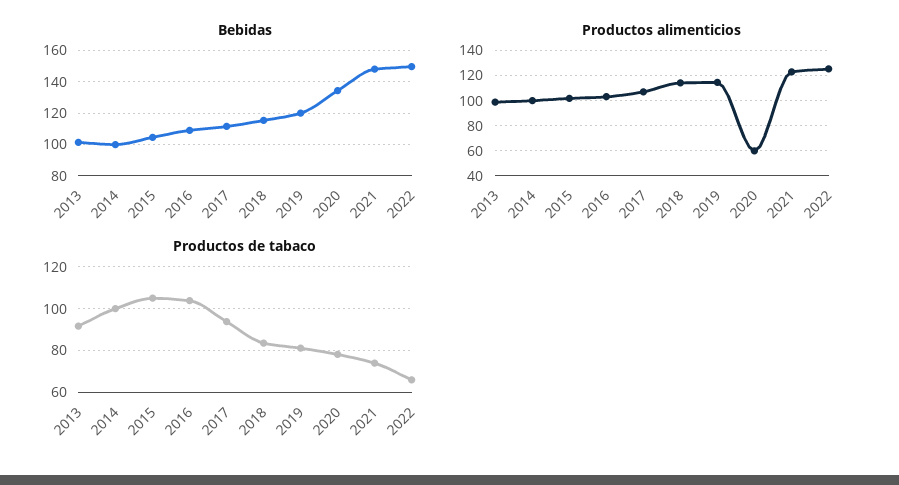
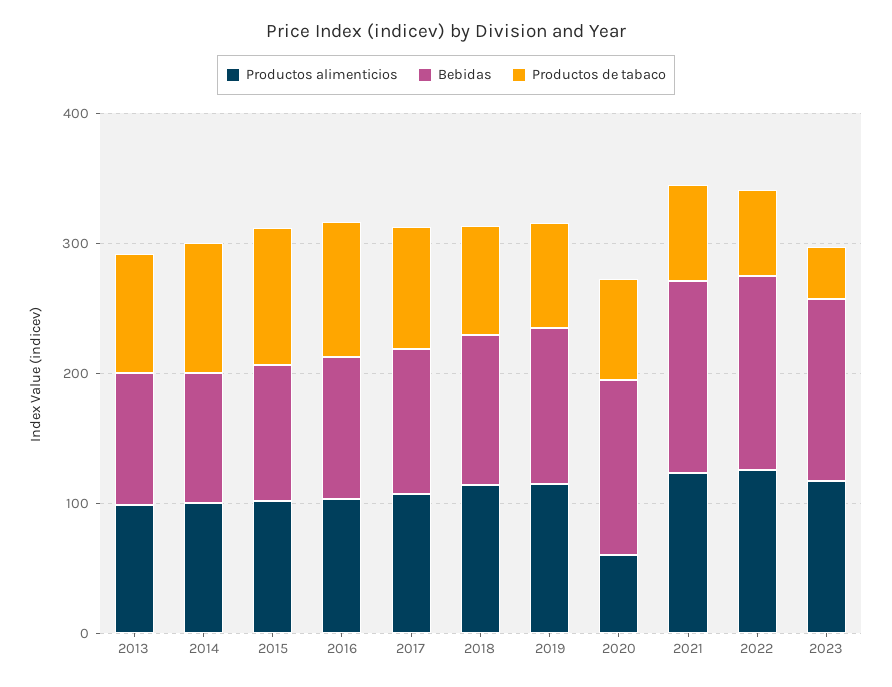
Productos alimenticios, 2023: none -> 120
Bebidas, 2023: none -> 140
Productos de tabaco, 2023: none -> 40

